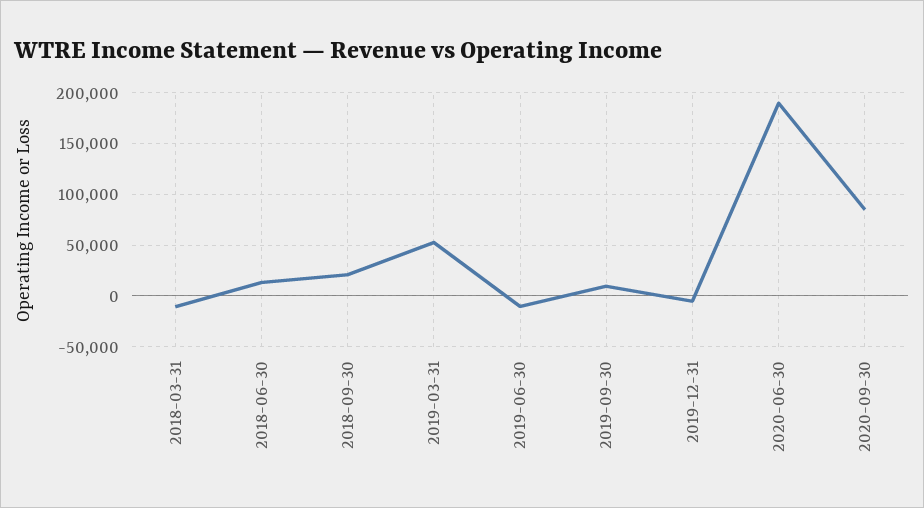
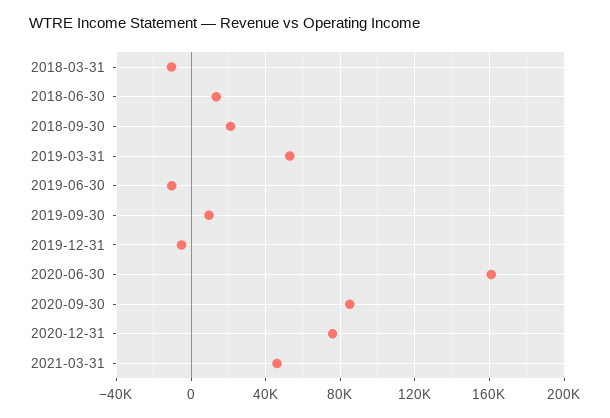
2020-06-30: 190000 -> 160000
2020-12-31: none -> 75000
2021-03-31: none -> 45000

